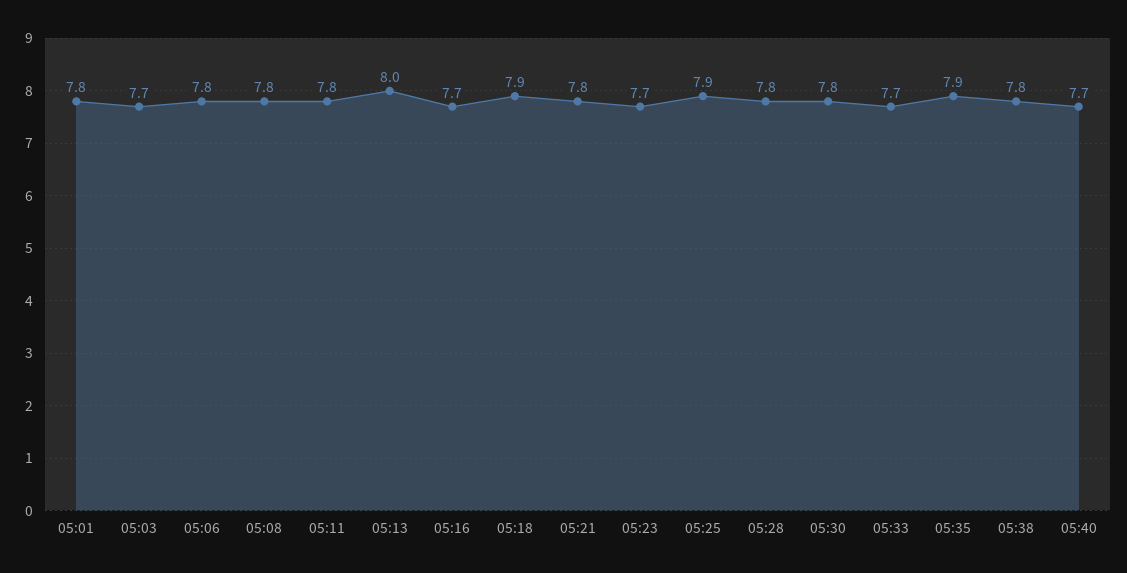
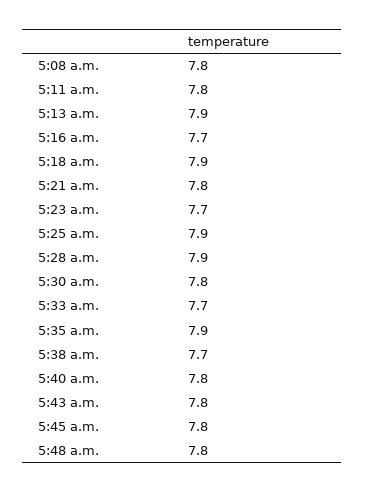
05:01: 7.8 -> none
05:03: 7.7 -> none
05:06: 7.8 -> none
05:13: 8 -> 7.9
05:28: 7.8 -> 7.9
05:38: 7.8 -> 7.7
05:40: 7.7 -> 7.8
5:43 a.m.: none -> 7.8
5:45 a.m.: none -> 7.8
5:48 a.m.: none -> 7.8

